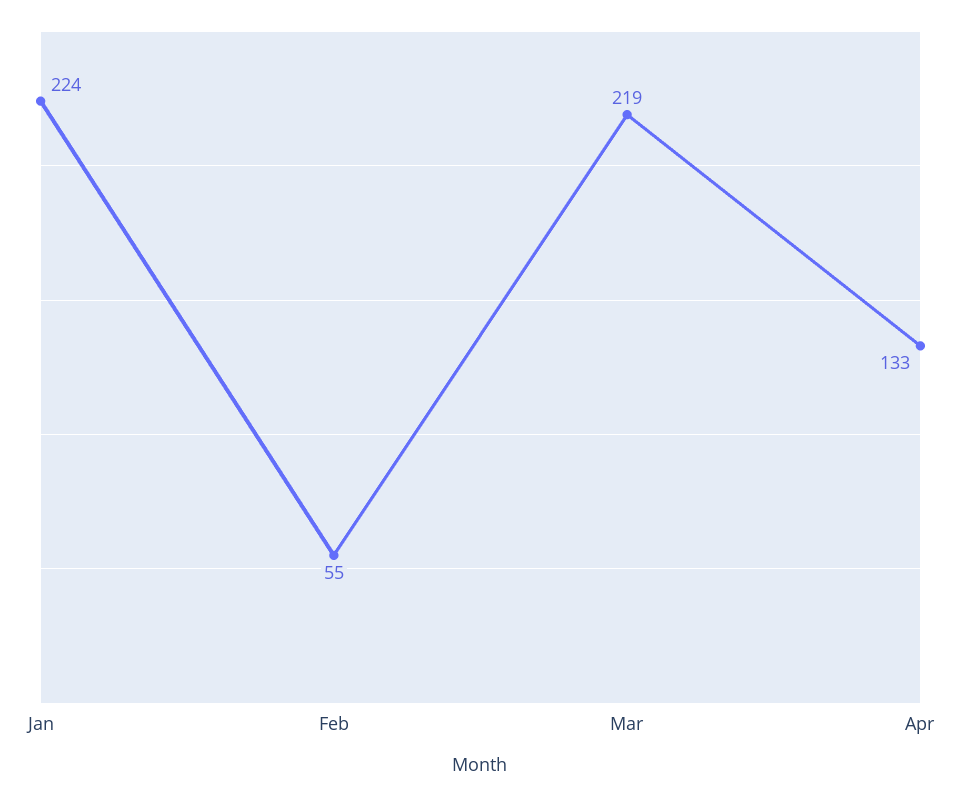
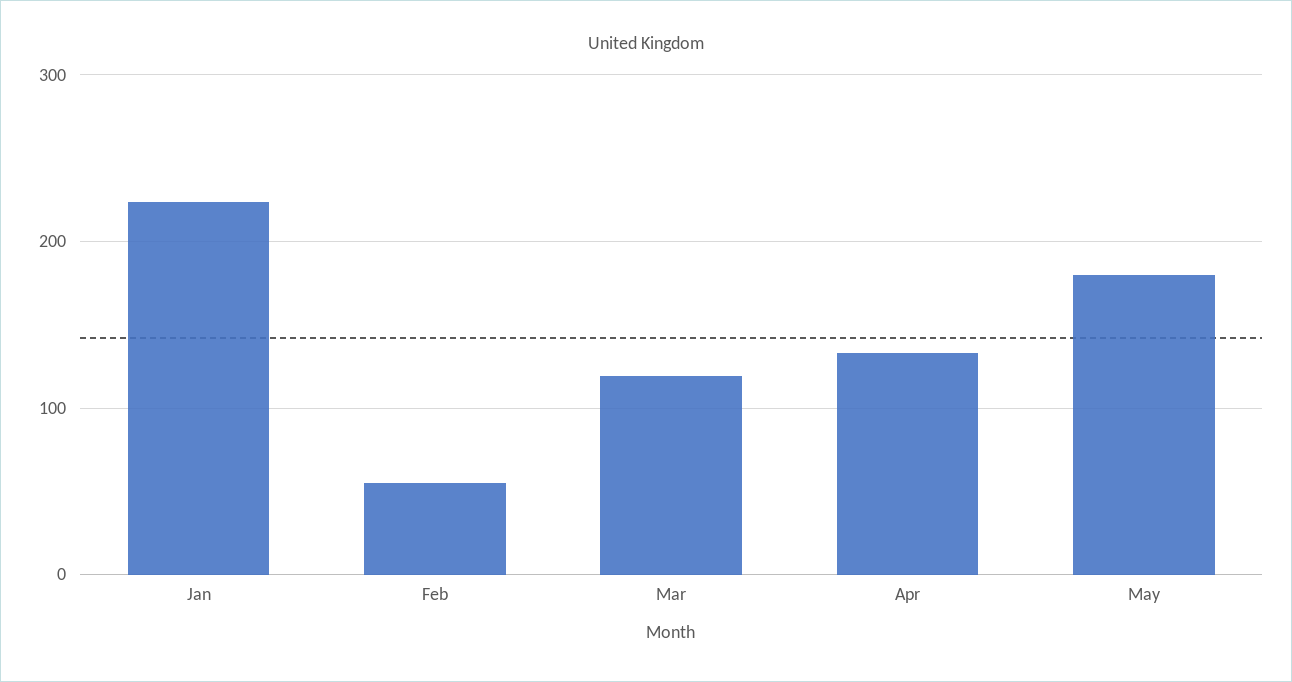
Mar: 219 -> 120
May: none -> 180

